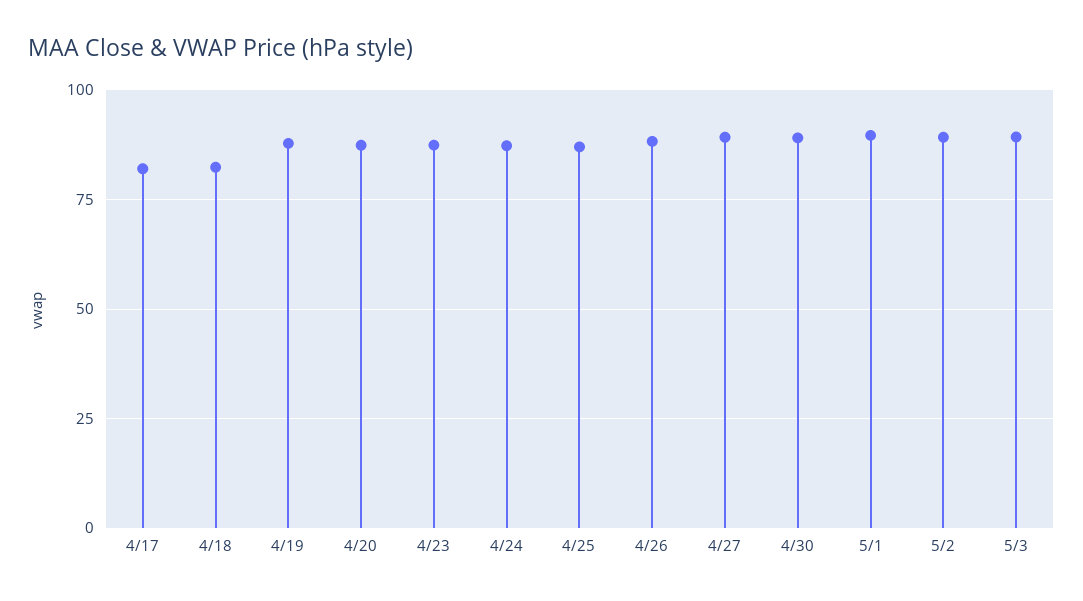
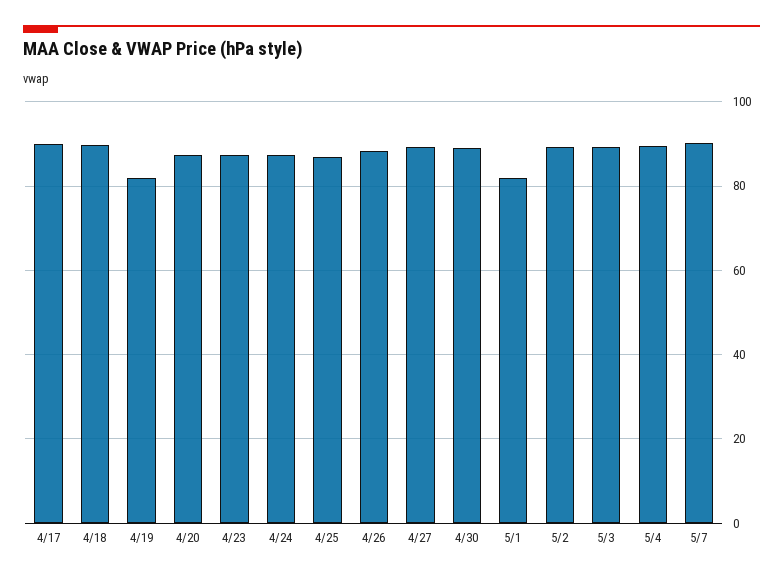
4/17: 82.5 -> 90
4/18: 82.5 -> 90
4/19: 87.5 -> 82
5/1: 90 -> 82
5/4: none -> 90
5/7: none -> 90

